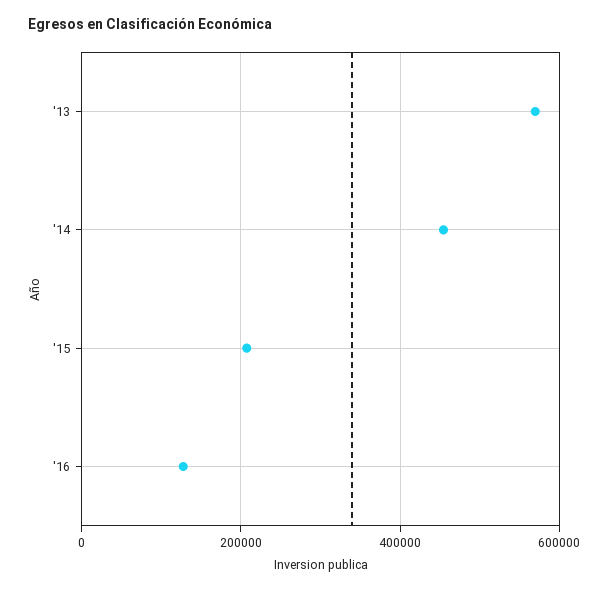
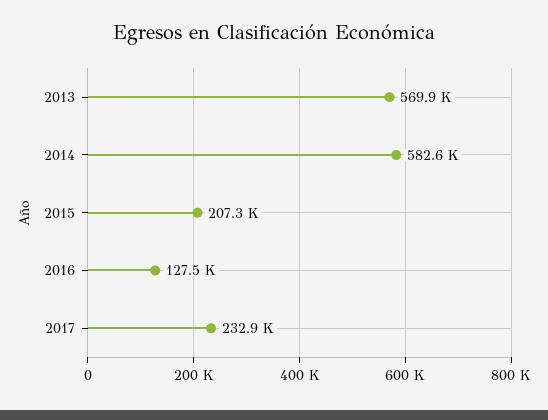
'14: 460000 -> 582600
2017: none -> 232900

